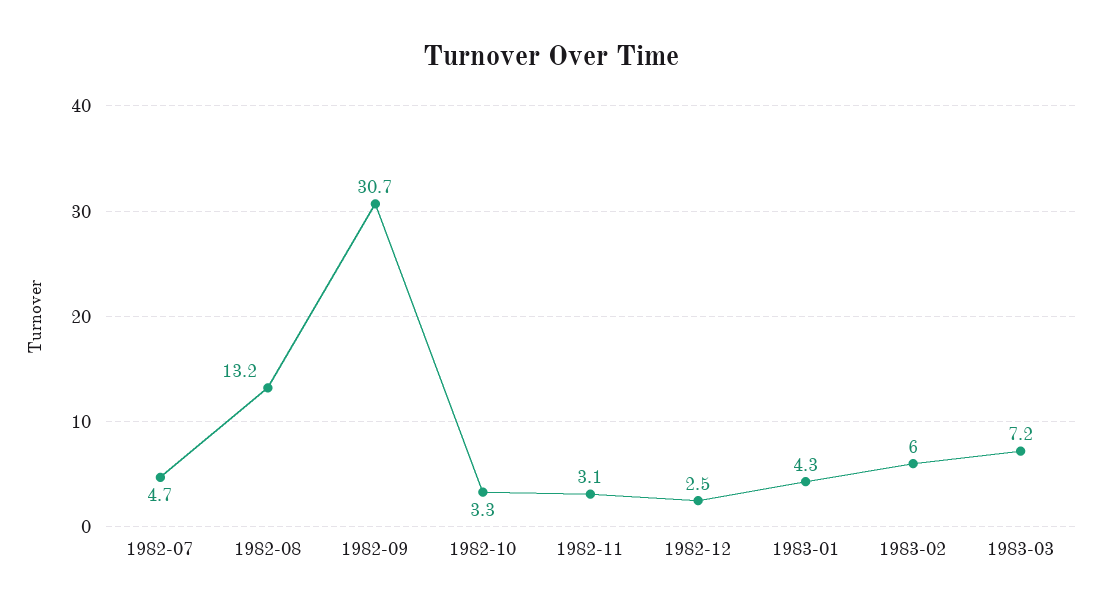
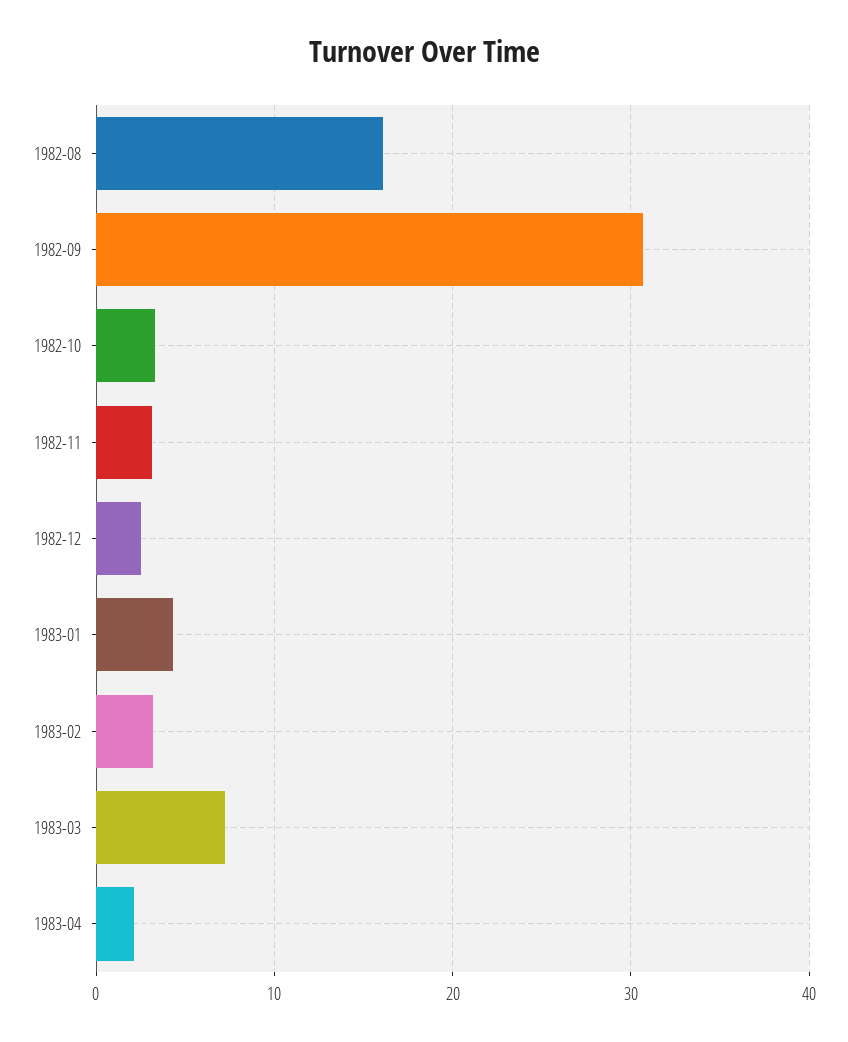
1982-07: 4.7 -> none
1982-08: 13.2 -> 16
1983-02: 6 -> 3
1983-04: none -> 2

